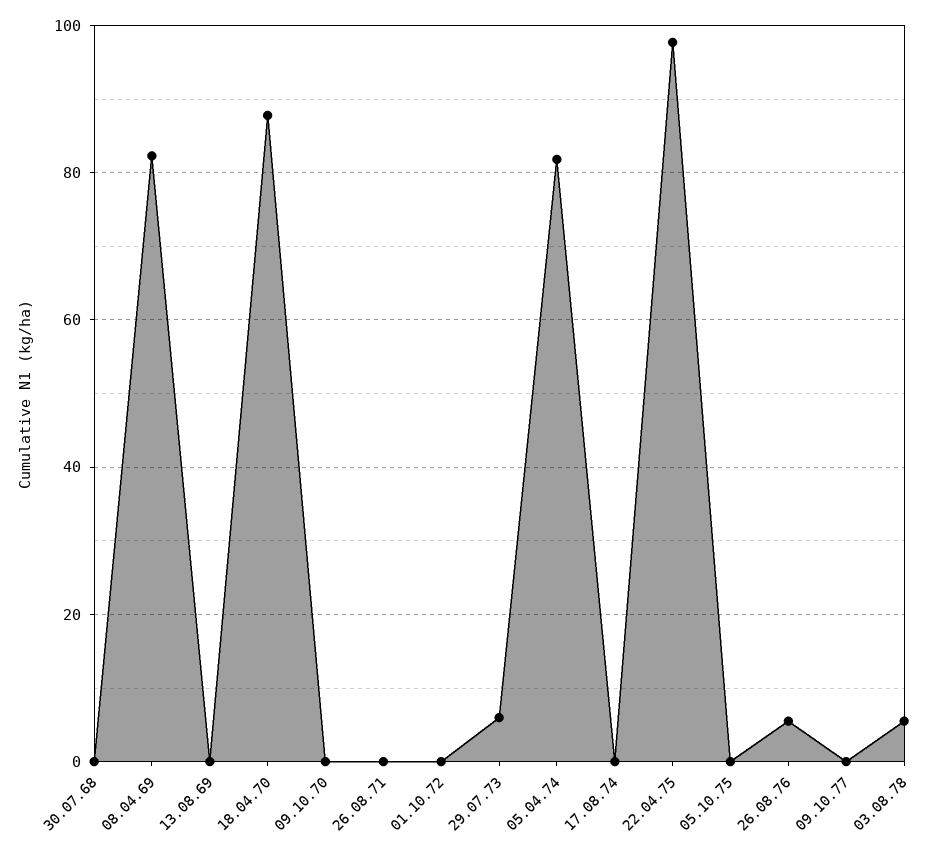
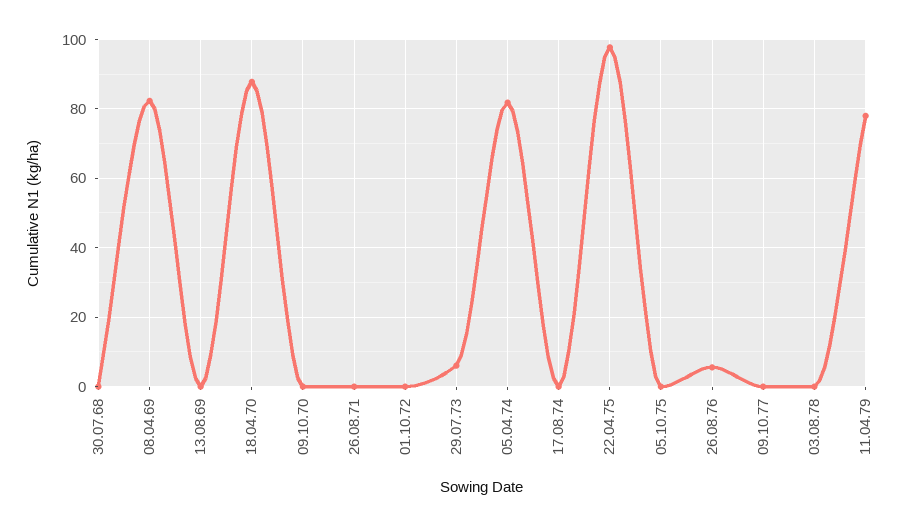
03.08.78: 6 -> 0
11.04.79: none -> 78

